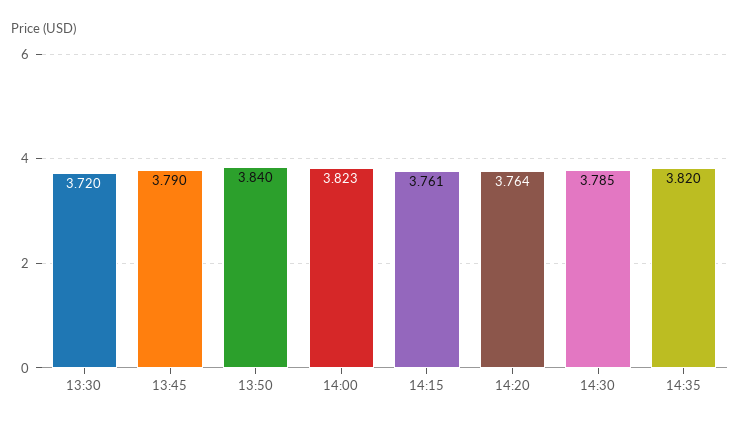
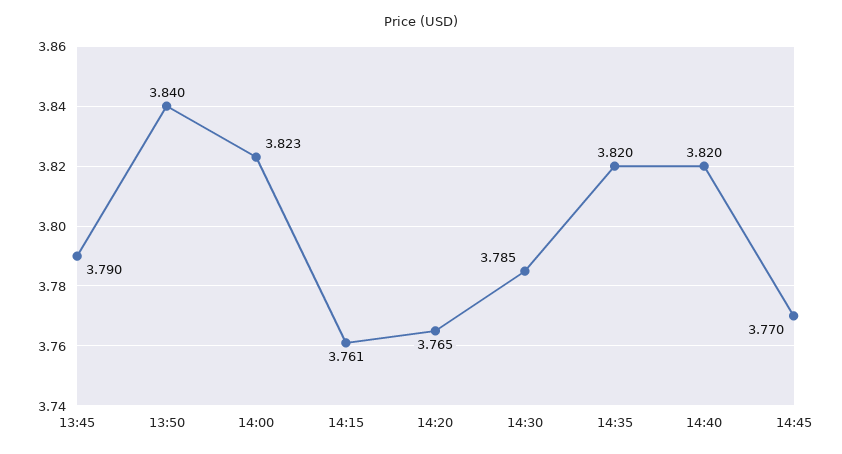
13:30: 3.72 -> none
14:20: 3.764 -> 3.765
14:40: none -> 3.82
14:45: none -> 3.77

